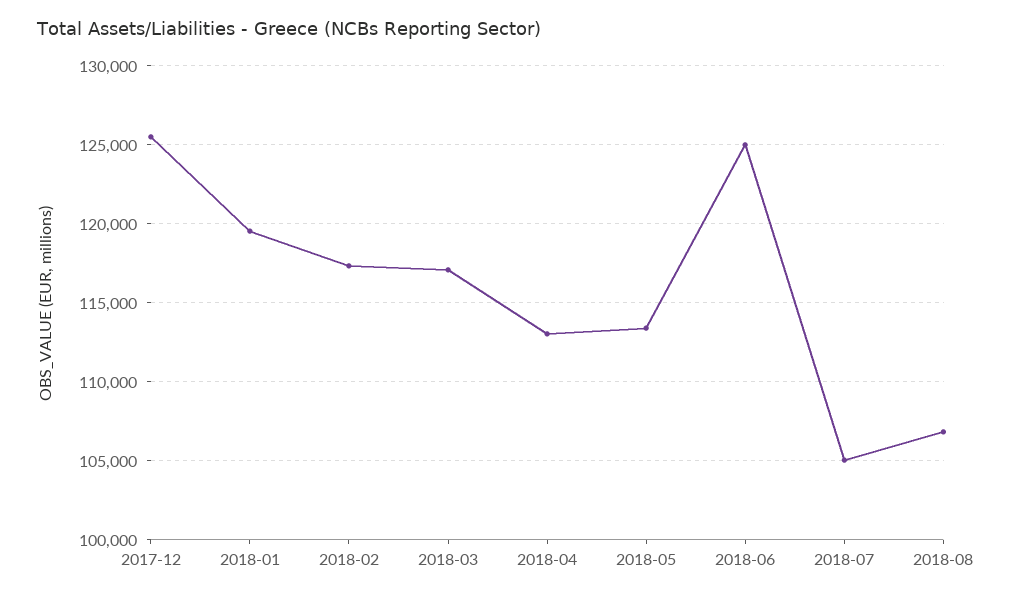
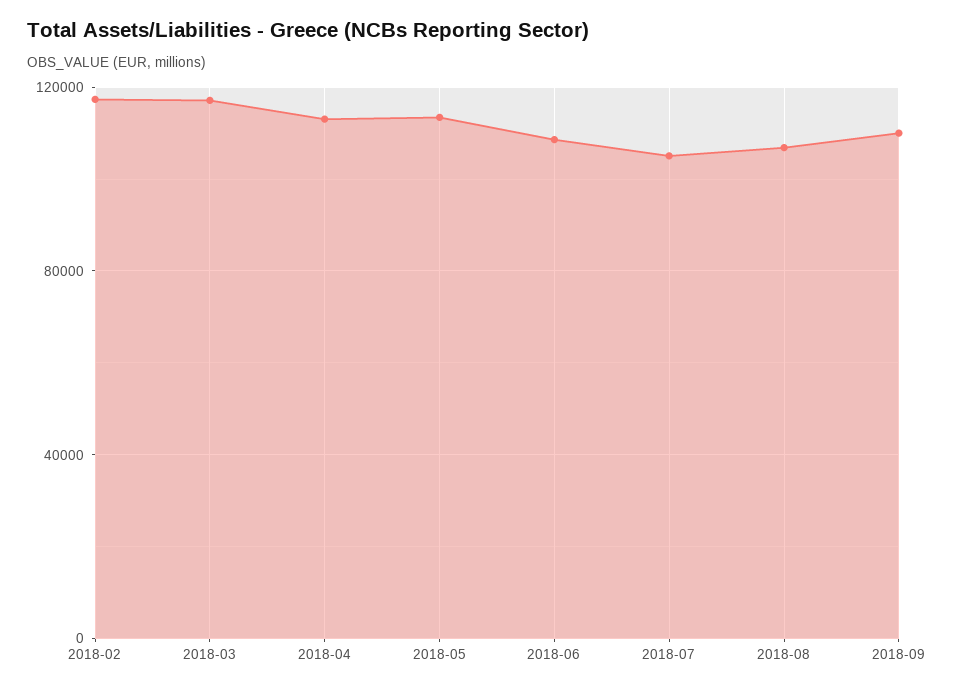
2017-12: 125500 -> none
2018-01: 119500 -> none
2018-06: 125000 -> 110000
2018-09: none -> 110000

